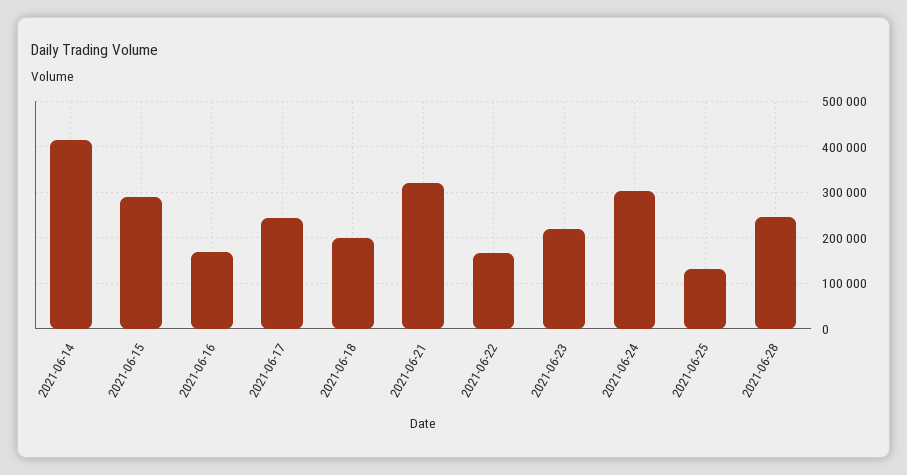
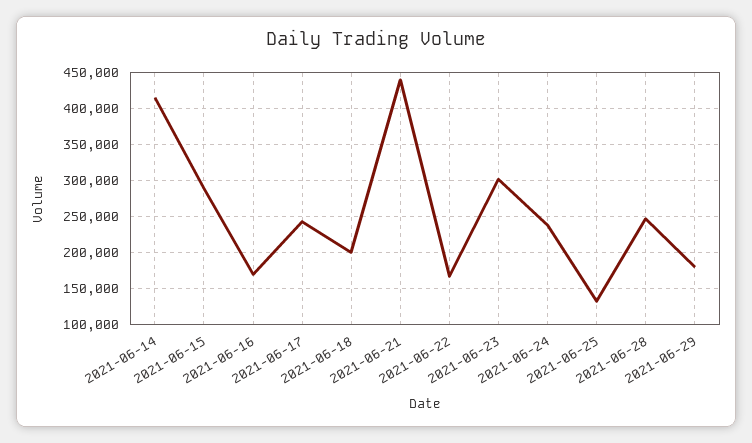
2021-06-21: 320000 -> 440000
2021-06-23: 220000 -> 300000
2021-06-24: 300000 -> 240000
2021-06-29: none -> 180000

